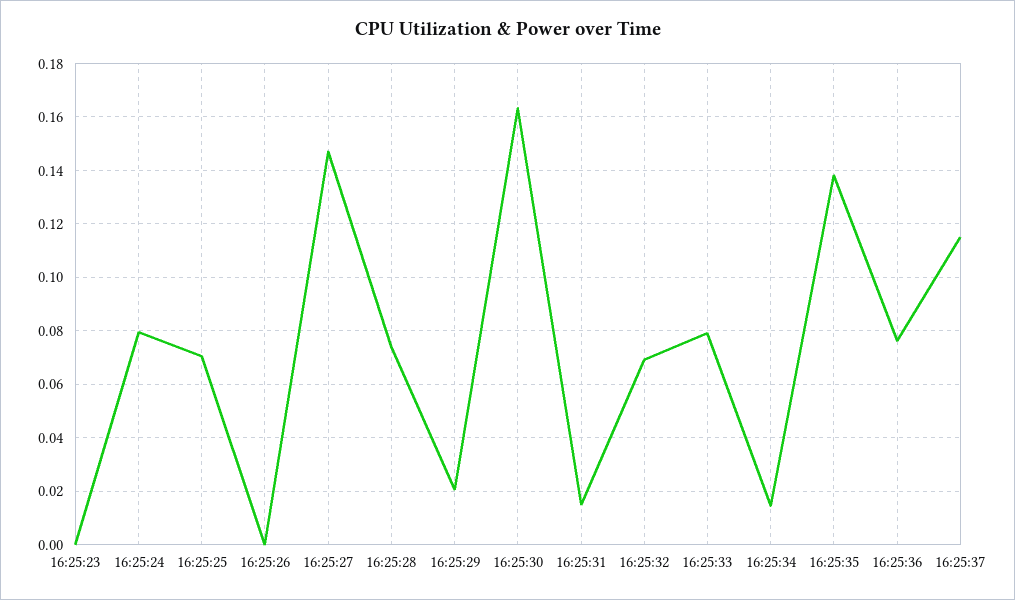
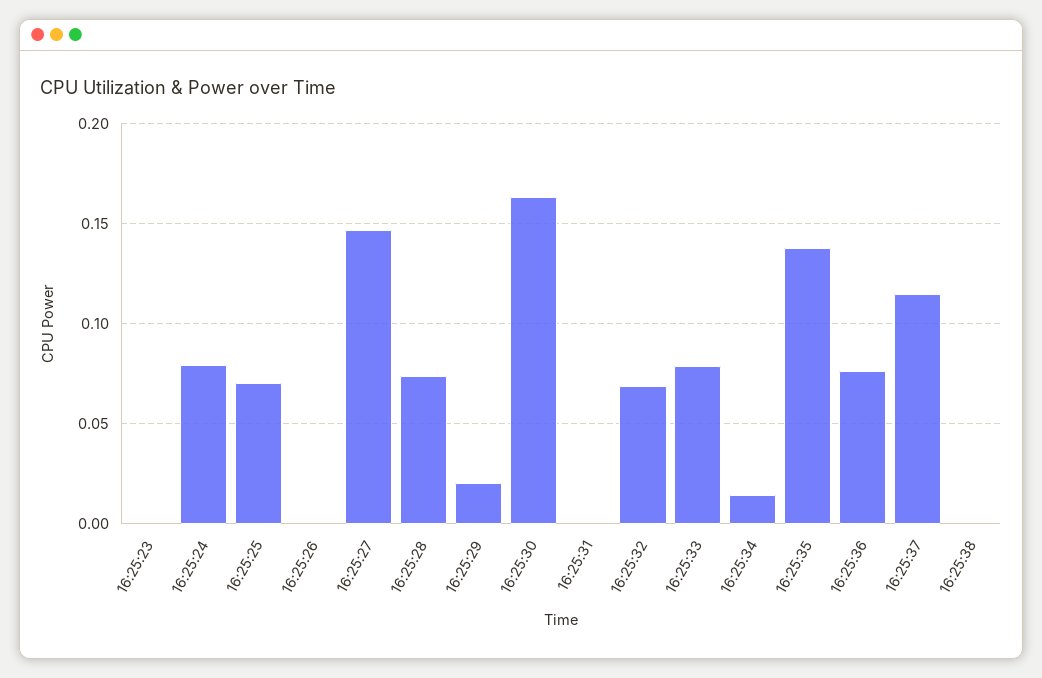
16:25:31: 0.015 -> 0
16:25:38: none -> 0

